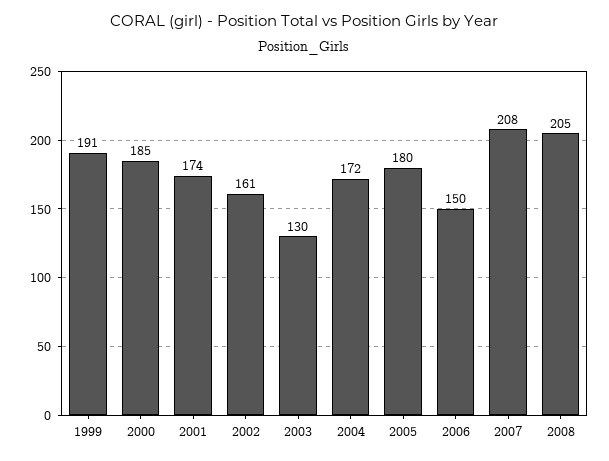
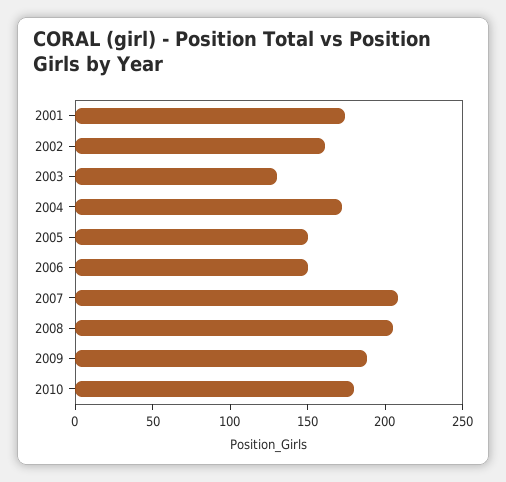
1999: 191 -> none
2000: 185 -> none
2005: 180 -> 150
2009: none -> 190
2010: none -> 180

